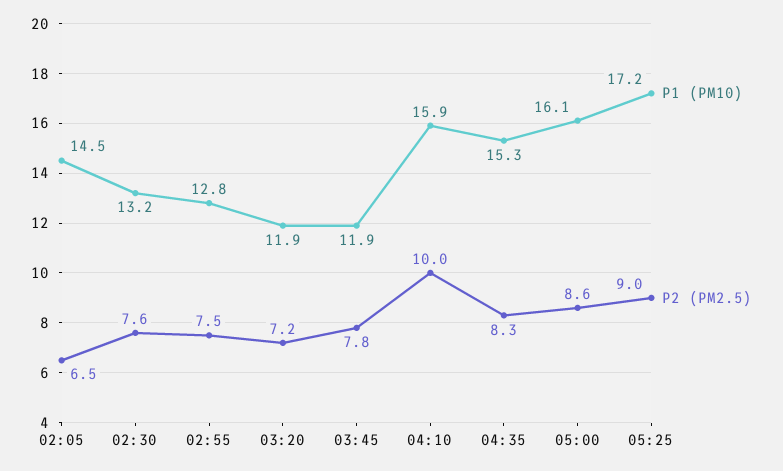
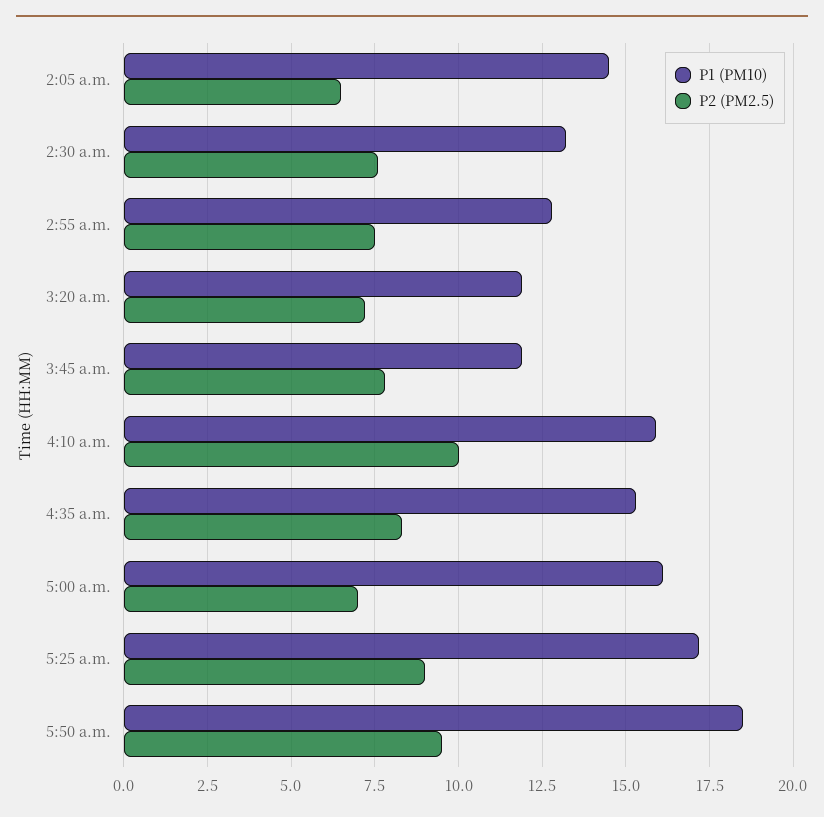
P2 (PM2.5), 05:00: 8.6 -> 7
P1 (PM10), 5:50 a.m.: none -> 18.5
P2 (PM2.5), 5:50 a.m.: none -> 9.5

